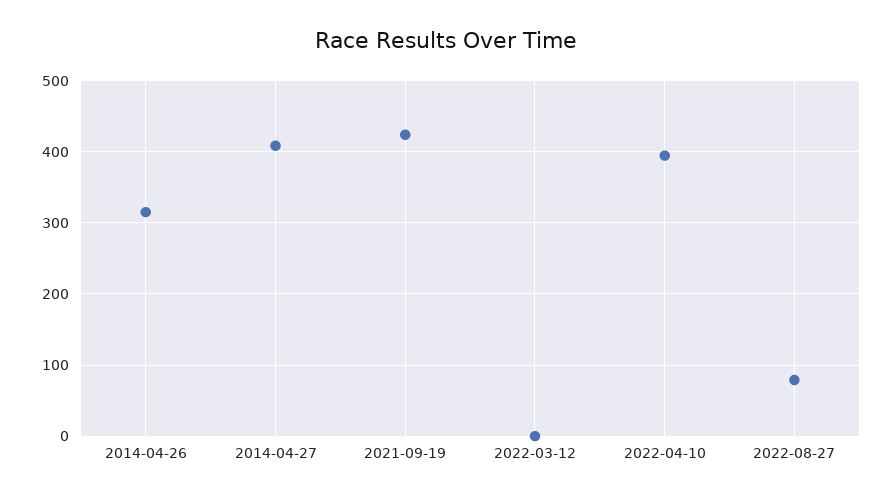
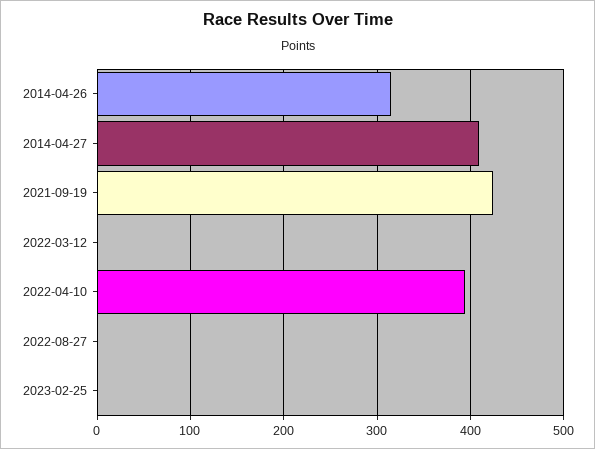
2022-08-27: 80 -> 0
2023-02-25: none -> 0

